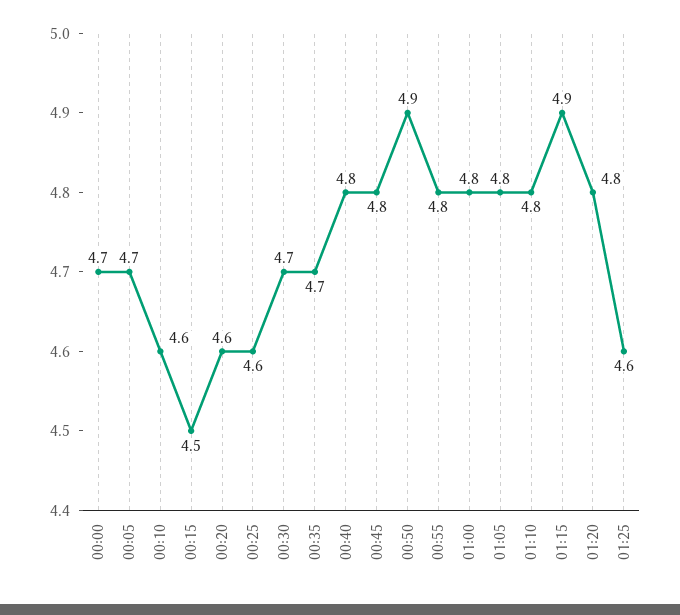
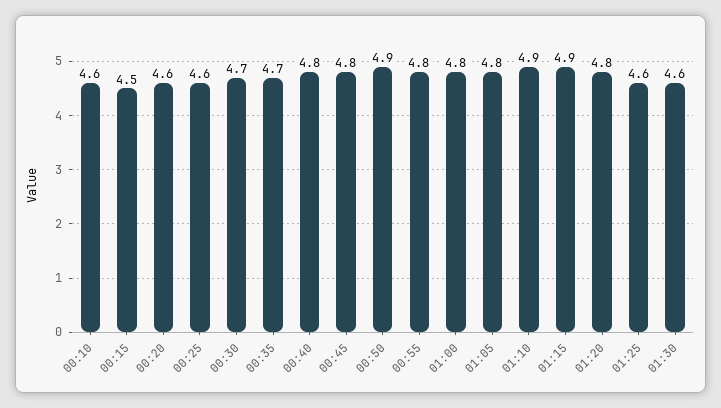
00:00: 4.7 -> none
00:05: 4.7 -> none
01:10: 4.8 -> 4.9
01:30: none -> 4.6

